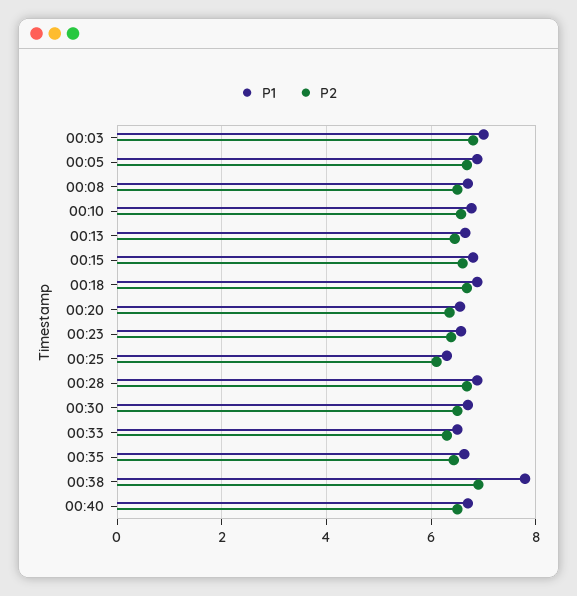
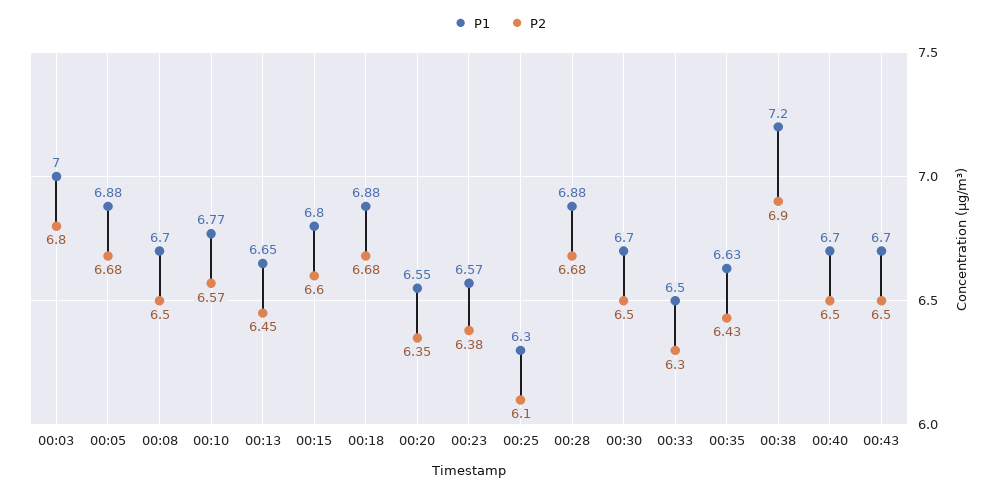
P1, 00:38: 7.8 -> 7.2
P1, 00:43: none -> 6.7
P2, 00:43: none -> 6.5

